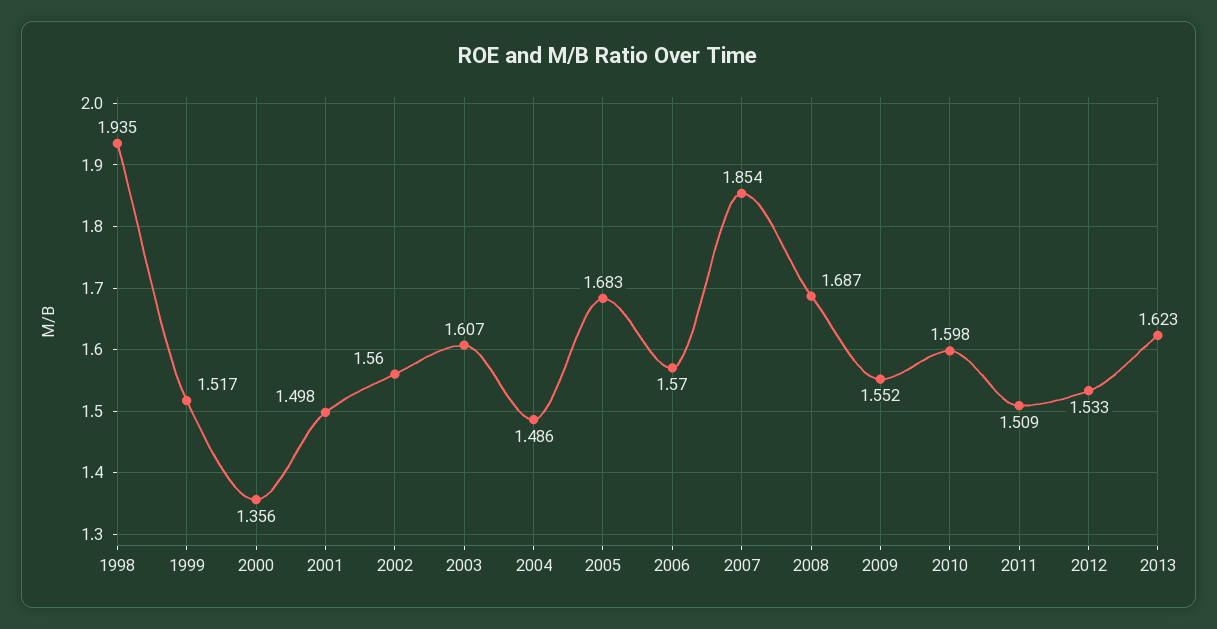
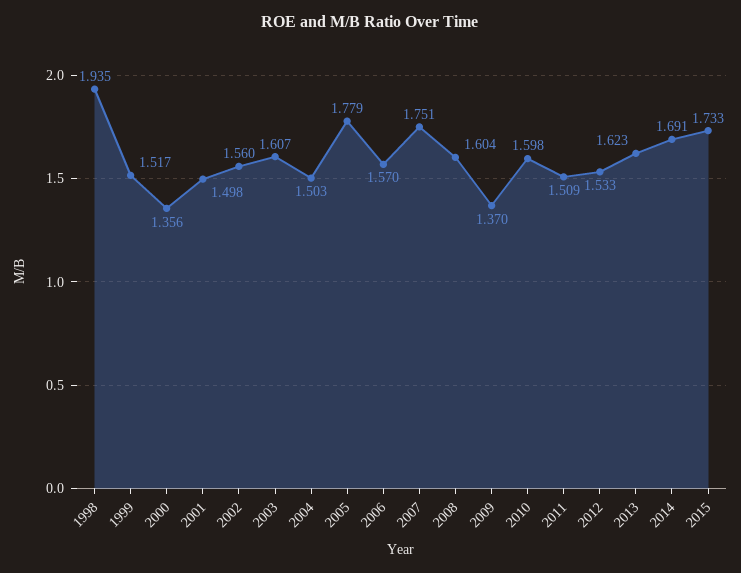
2004: 1.486 -> 1.503
2005: 1.683 -> 1.779
2007: 1.854 -> 1.751
2008: 1.687 -> 1.604
2009: 1.552 -> 1.37
2014: none -> 1.691
2015: none -> 1.733

